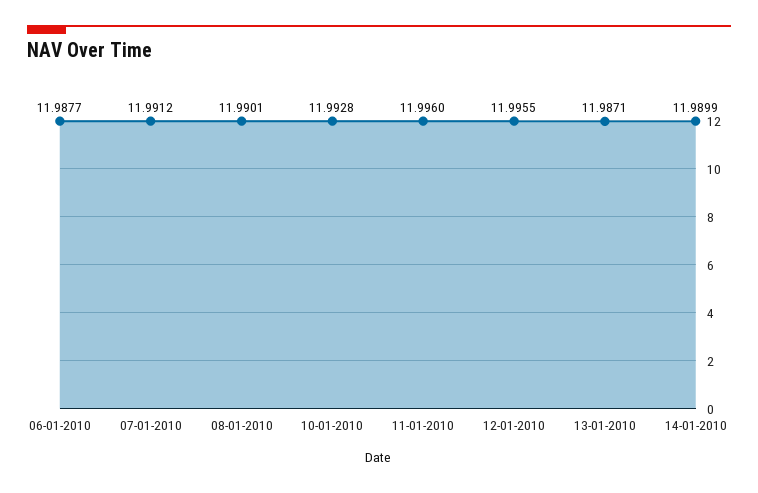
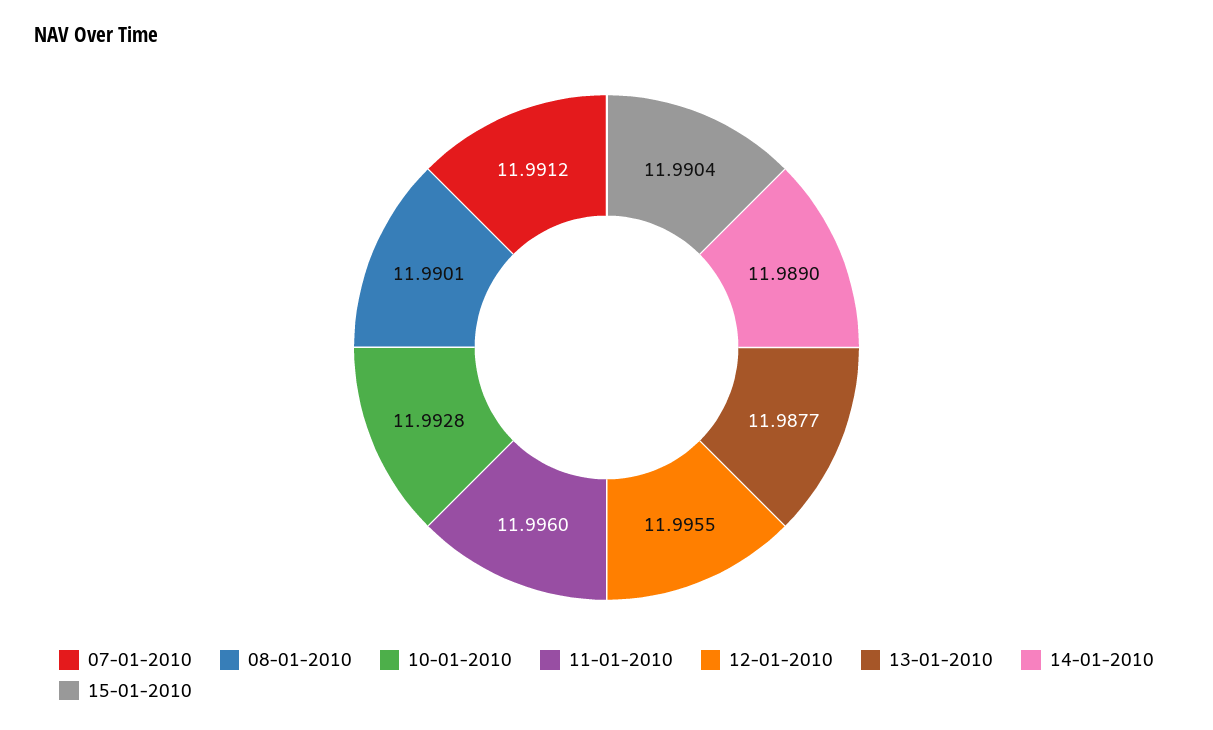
06-01-2010: 11.9877 -> none
13-01-2010: 11.9871 -> 11.9877
14-01-2010: 11.9899 -> 11.989
15-01-2010: none -> 11.9904

